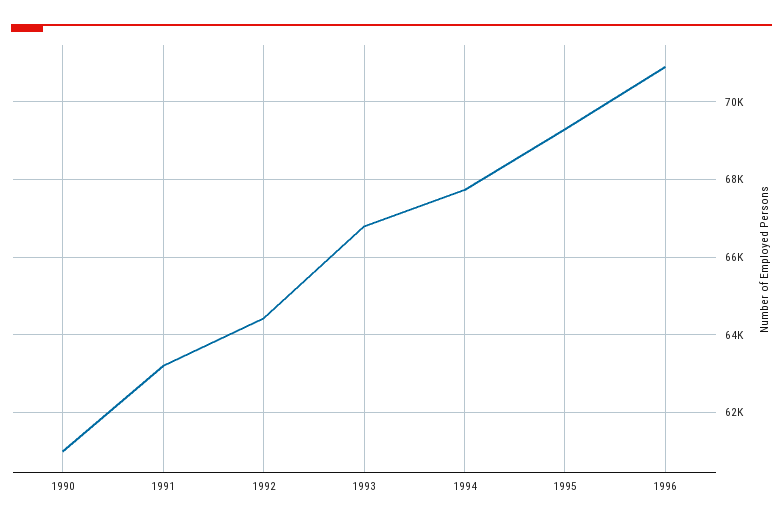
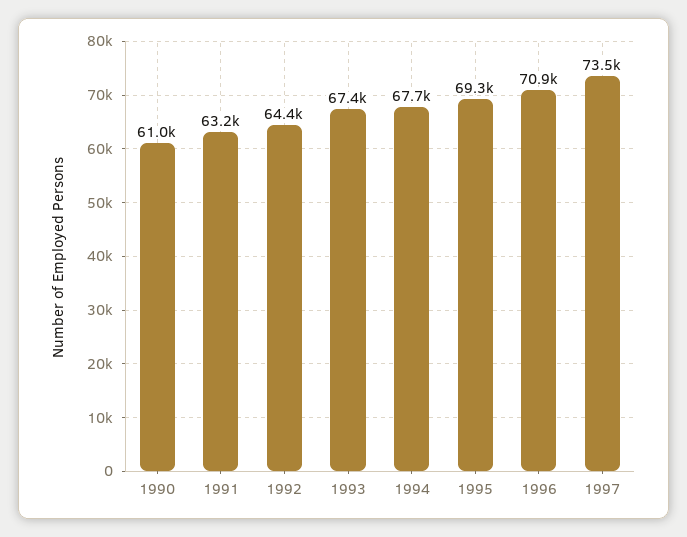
1993: 66800 -> 67400
1997: none -> 73500

